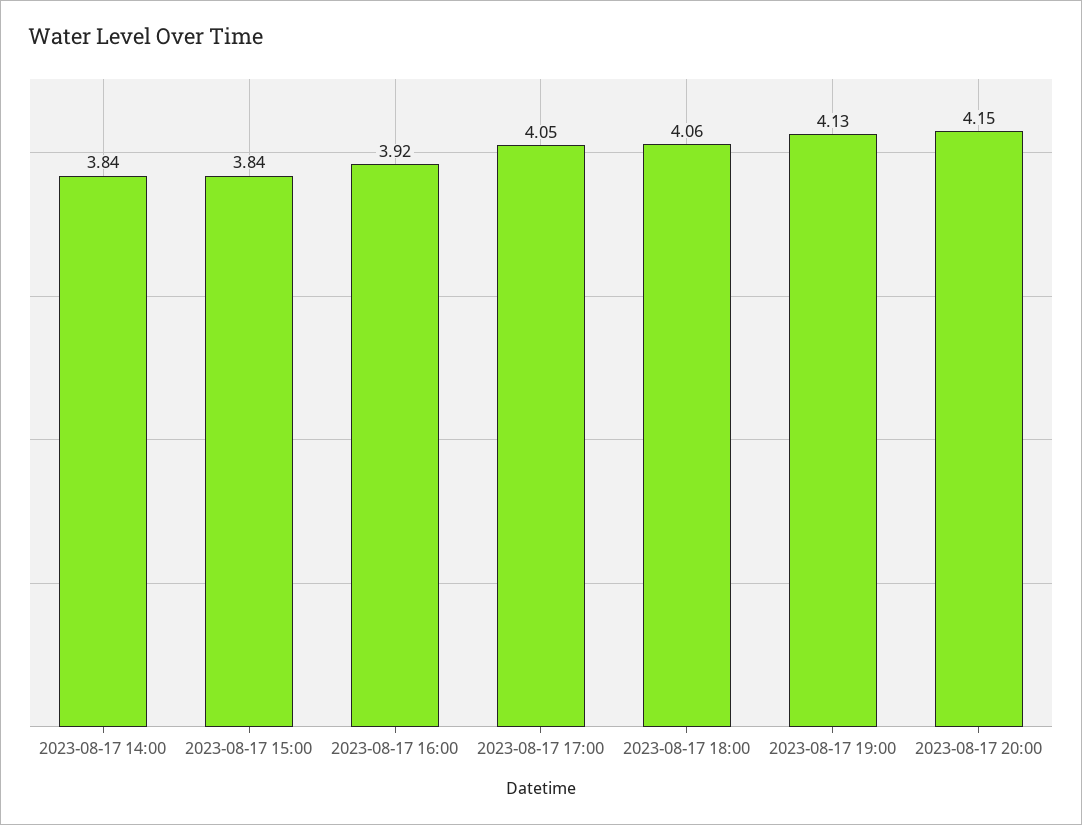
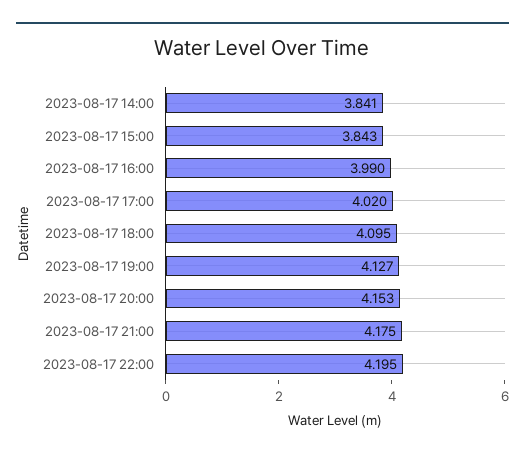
2023-08-17 16:00: 3.92 -> 3.99
2023-08-17 17:00: 4.05 -> 4.02
2023-08-17 18:00: 4.06 -> 4.095
2023-08-17 21:00: none -> 4.175
2023-08-17 22:00: none -> 4.195

